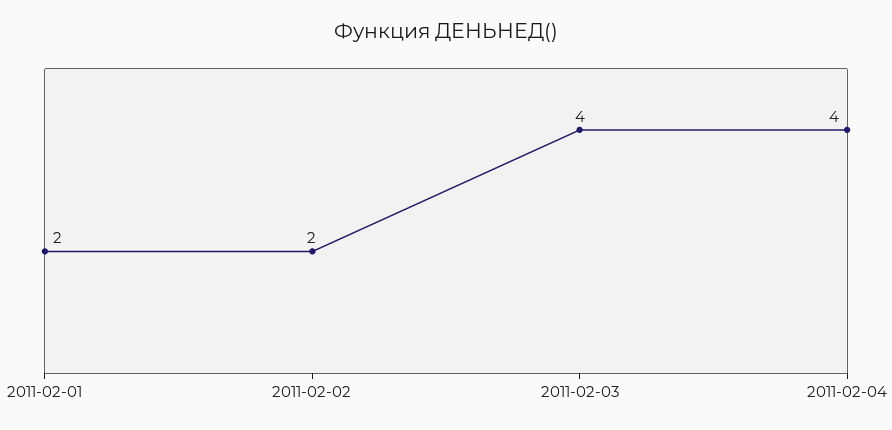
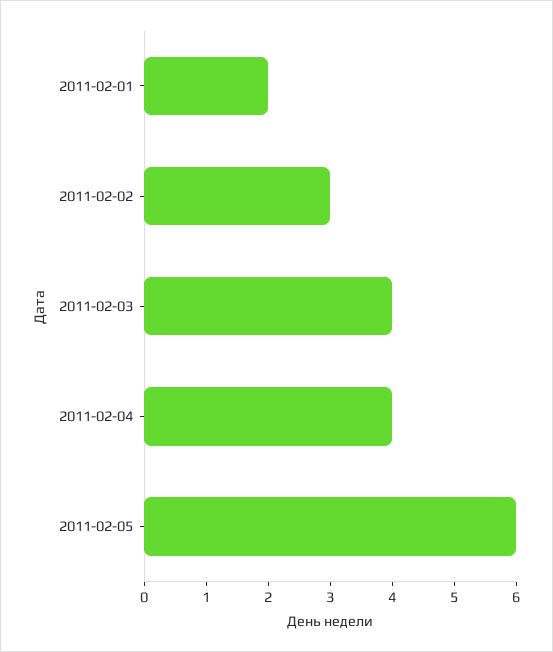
2011-02-02: 2 -> 3
2011-02-05: none -> 6

